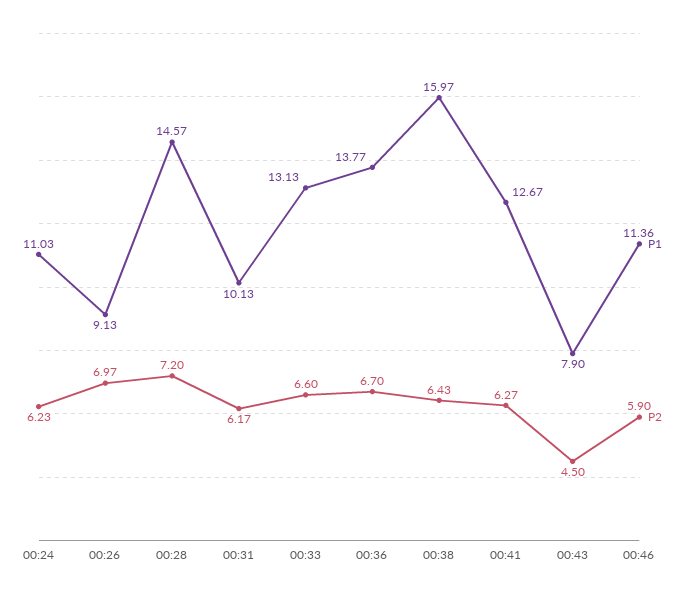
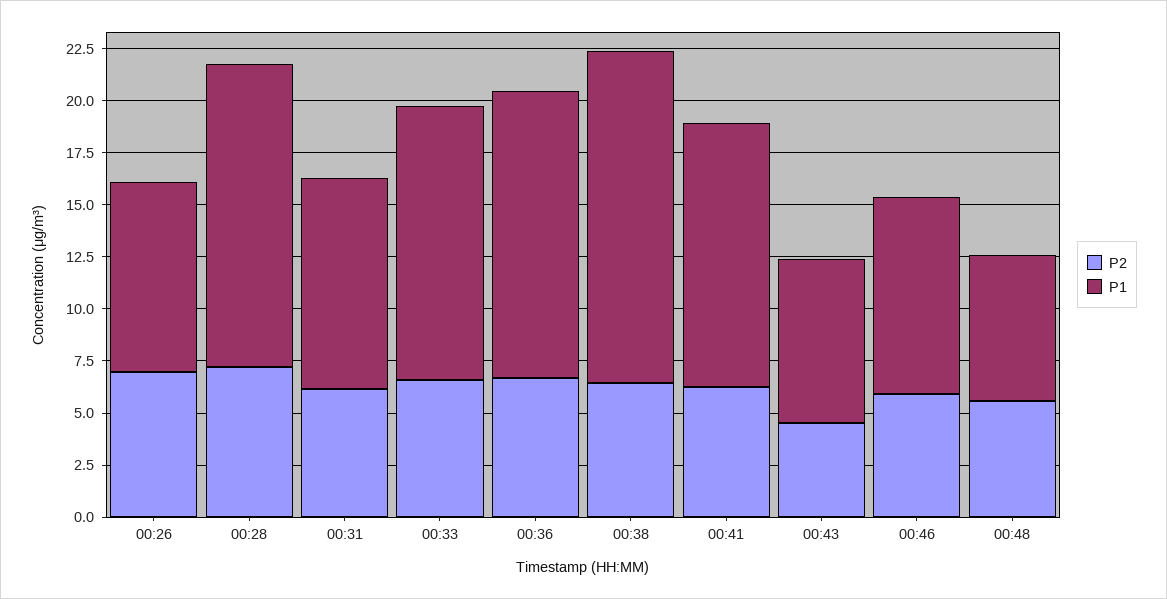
P1, 00:24: 11.03 -> none
P2, 00:24: 6.23 -> none
P1, 00:46: 11.36 -> 9.5
P2, 00:48: none -> 5.5
P1, 00:48: none -> 7

